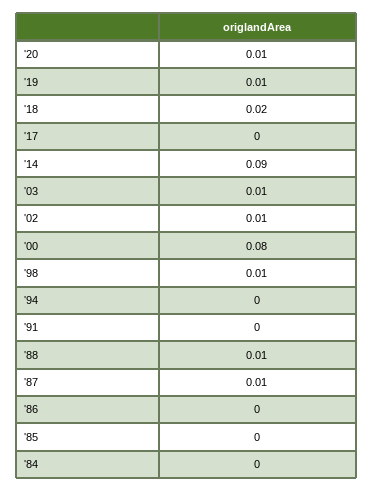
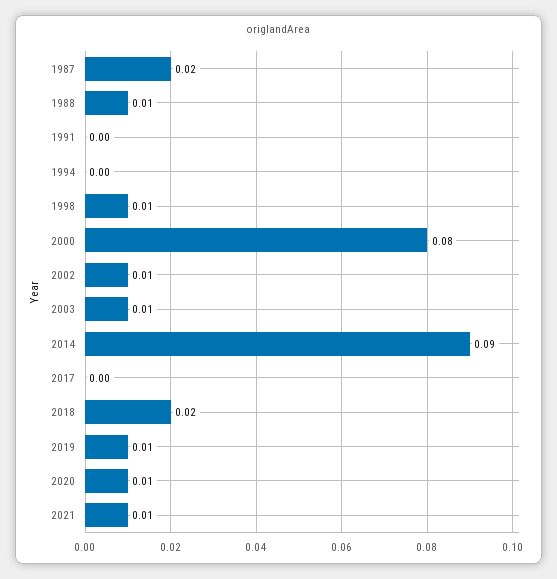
'87: 0.01 -> 0.02
'86: 0 -> none
'85: 0 -> none
'84: 0 -> none
2021: none -> 0.01

